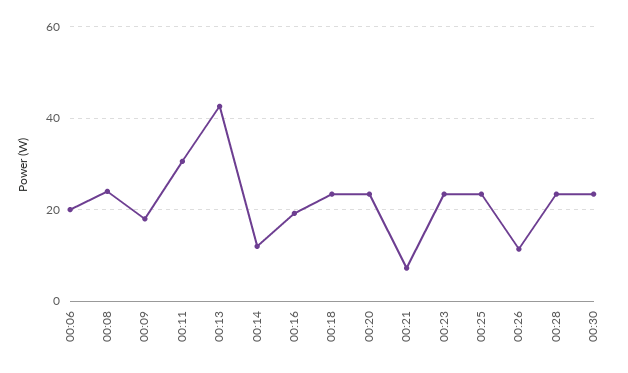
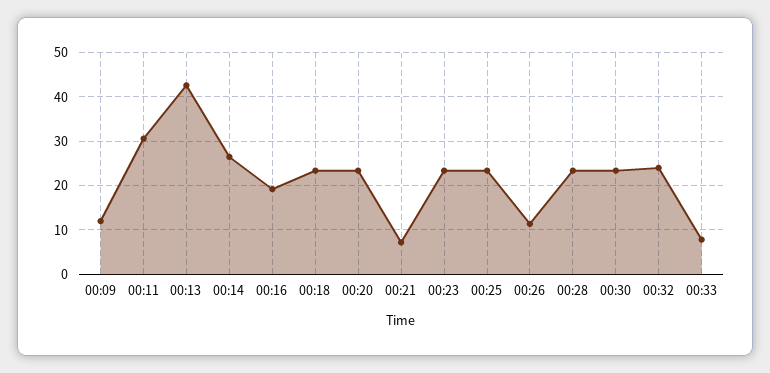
00:06: 20 -> none
00:08: 24 -> none
00:09: 18 -> 12
00:14: 12 -> 26
00:32: none -> 24
00:33: none -> 8

